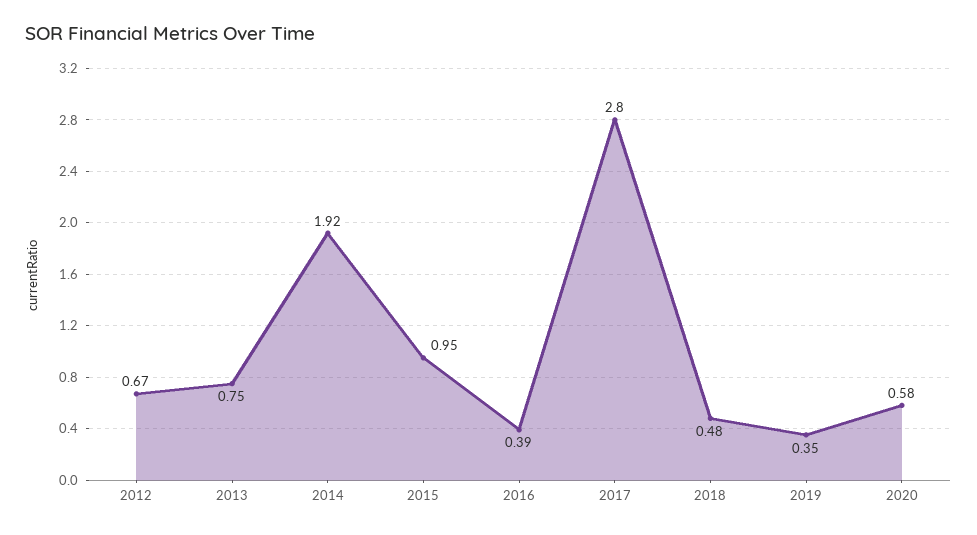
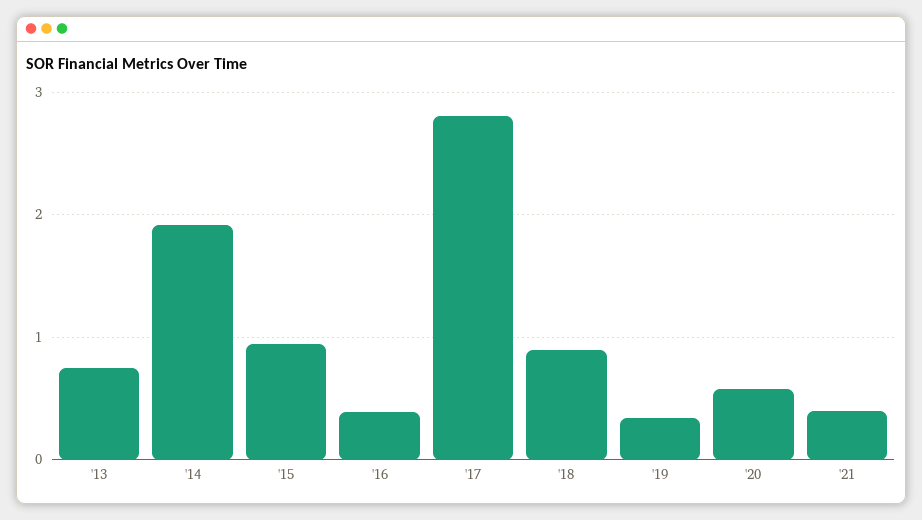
2012: 0.67 -> none
2018: 0.48 -> 0.9
'21: none -> 0.4

